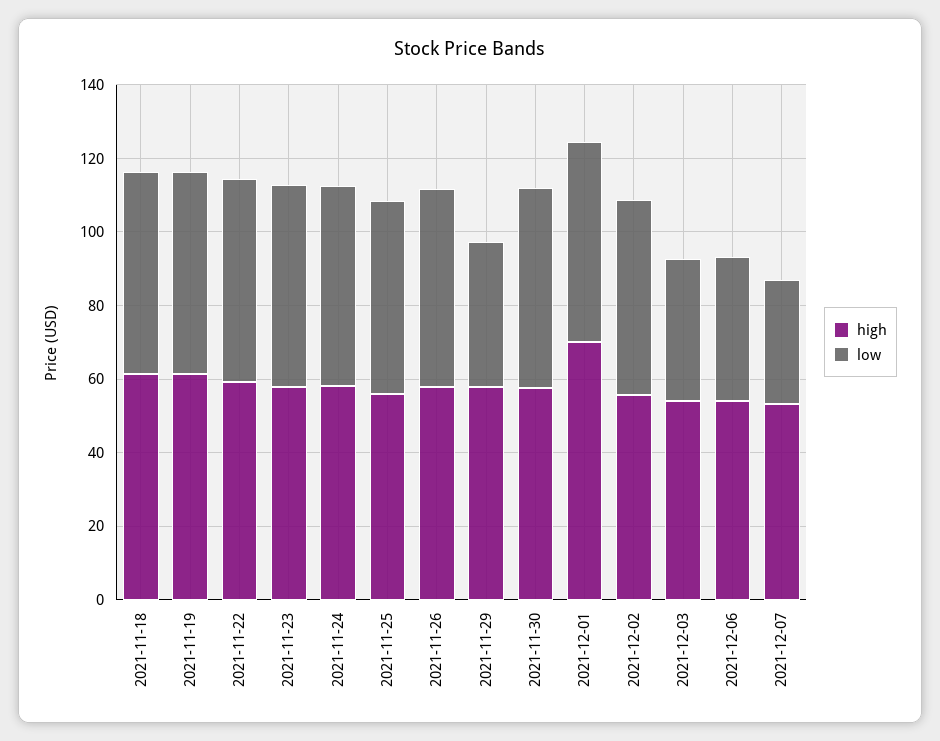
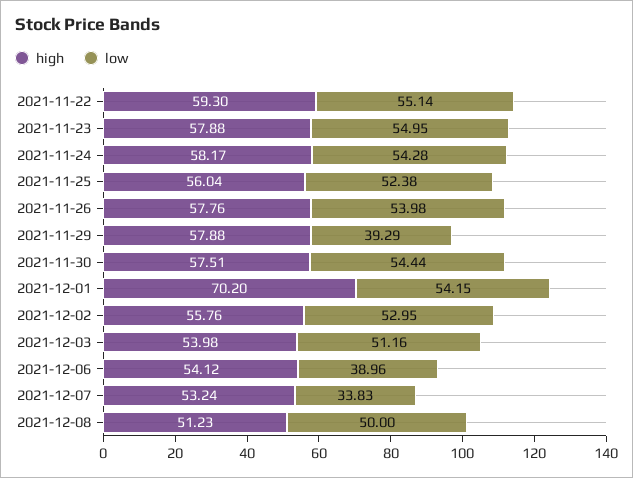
high, 2021-11-18: 60 -> none
low, 2021-11-18: 55 -> none
high, 2021-11-19: 60 -> none
low, 2021-11-19: 55 -> none
low, 2021-12-03: 40 -> 51.16
high, 2021-12-08: none -> 51.23
low, 2021-12-08: none -> 50

